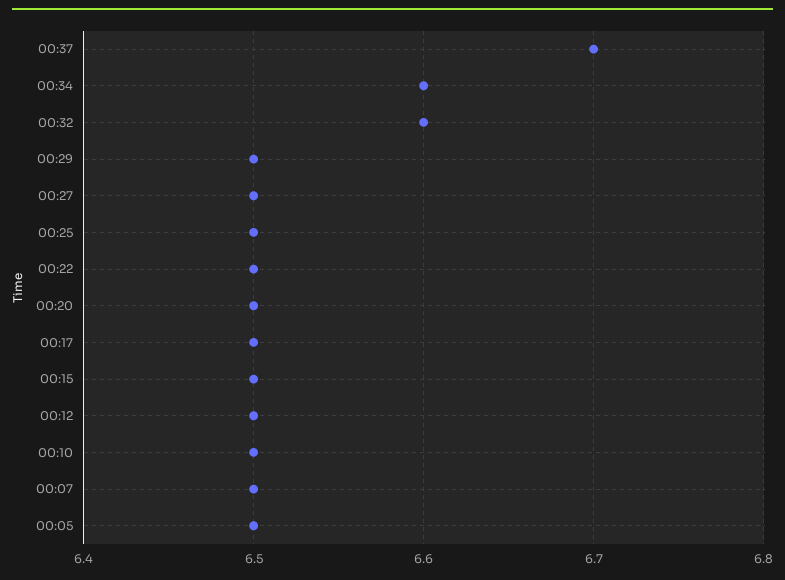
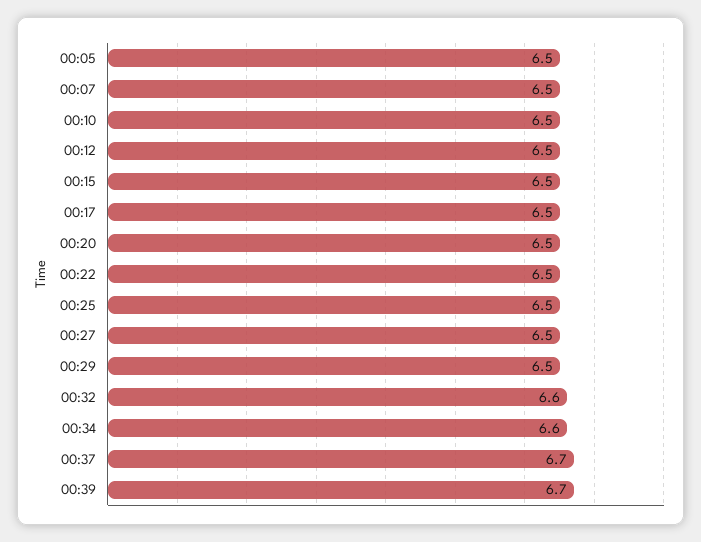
00:39: none -> 6.7

